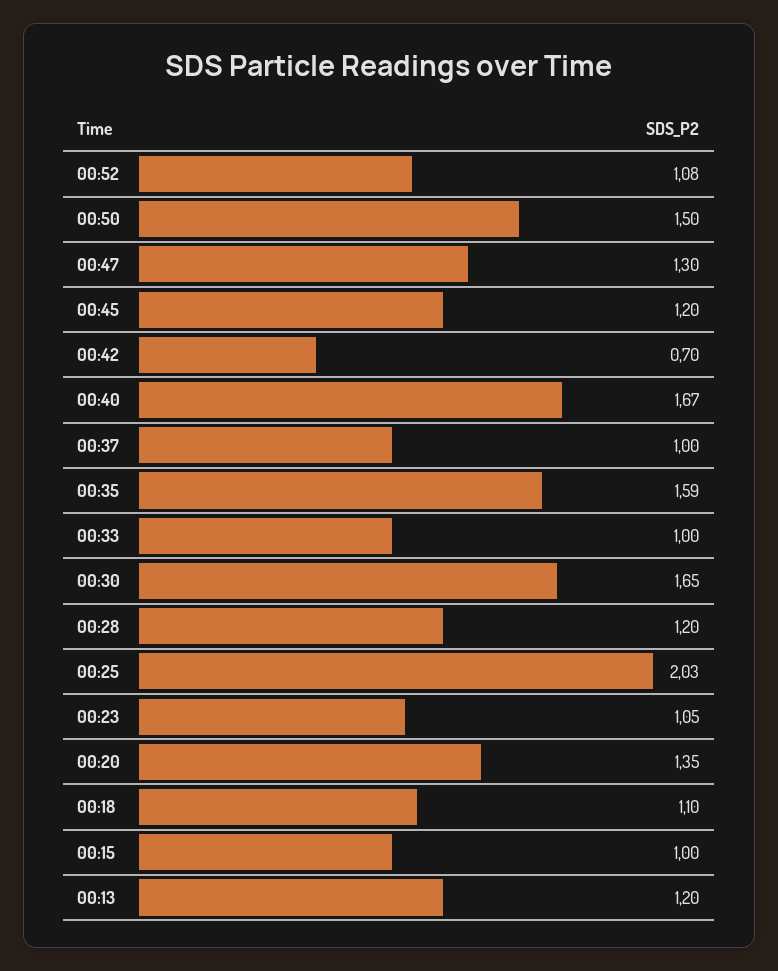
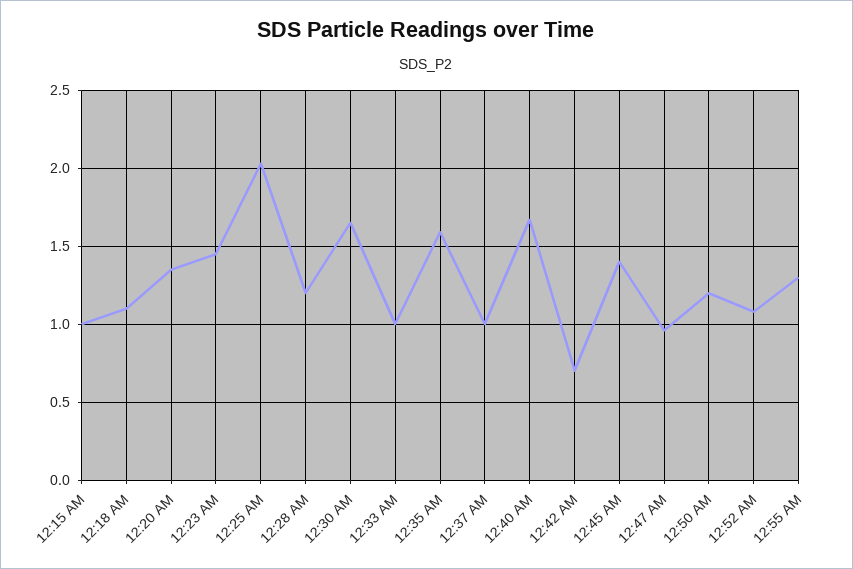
00:50: 1.5 -> 1.2
00:47: 1.3 -> 0.95
00:45: 1.2 -> 1.4
00:23: 1.05 -> 1.45
00:13: 1.2 -> none
12:55 AM: none -> 1.3

